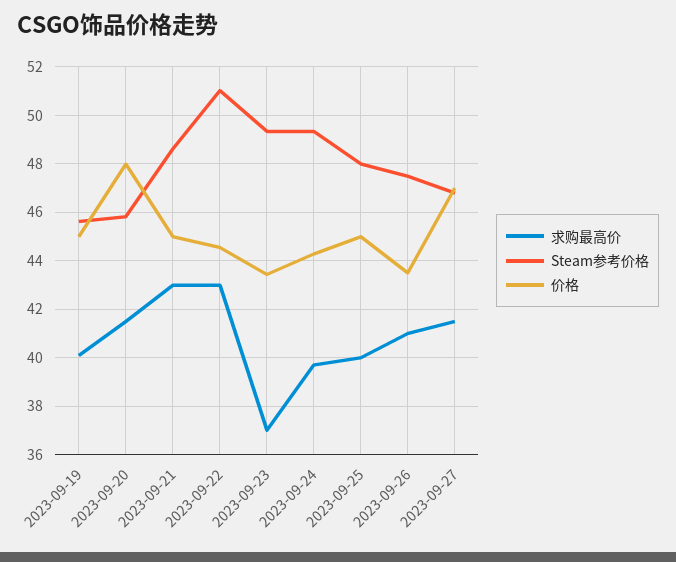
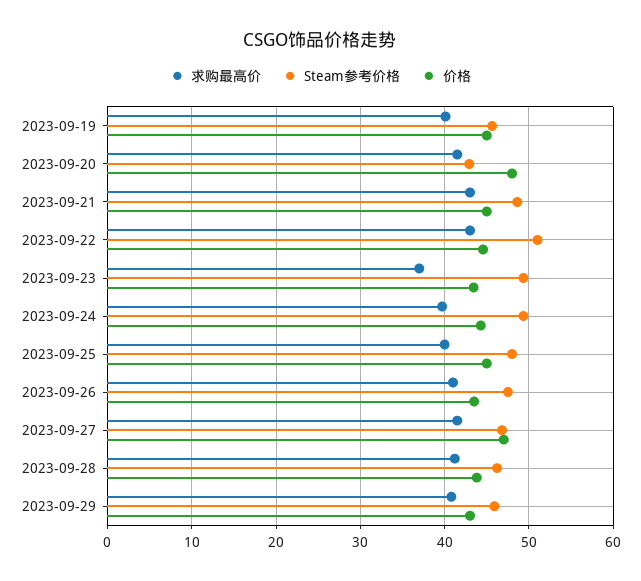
Steam参考价格, 2023-09-20: 45.75 -> 43
求购最高价, 2023-09-28: none -> 41
Steam参考价格, 2023-09-28: none -> 46
价格, 2023-09-28: none -> 44
求购最高价, 2023-09-29: none -> 41
Steam参考价格, 2023-09-29: none -> 46
价格, 2023-09-29: none -> 43

